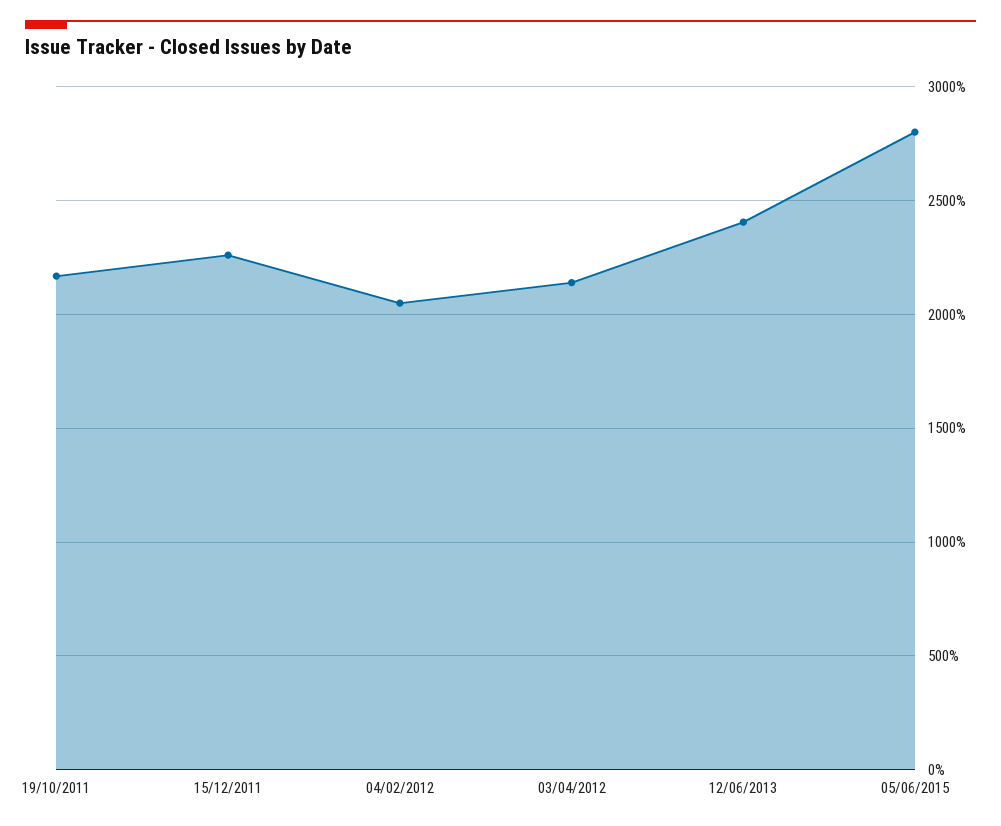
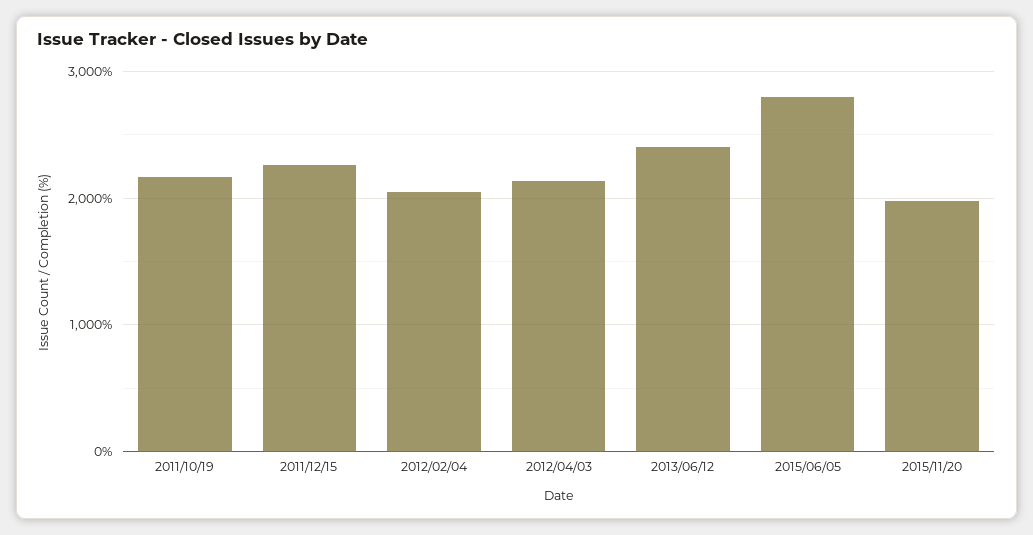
2015/11/20: none -> 2000

